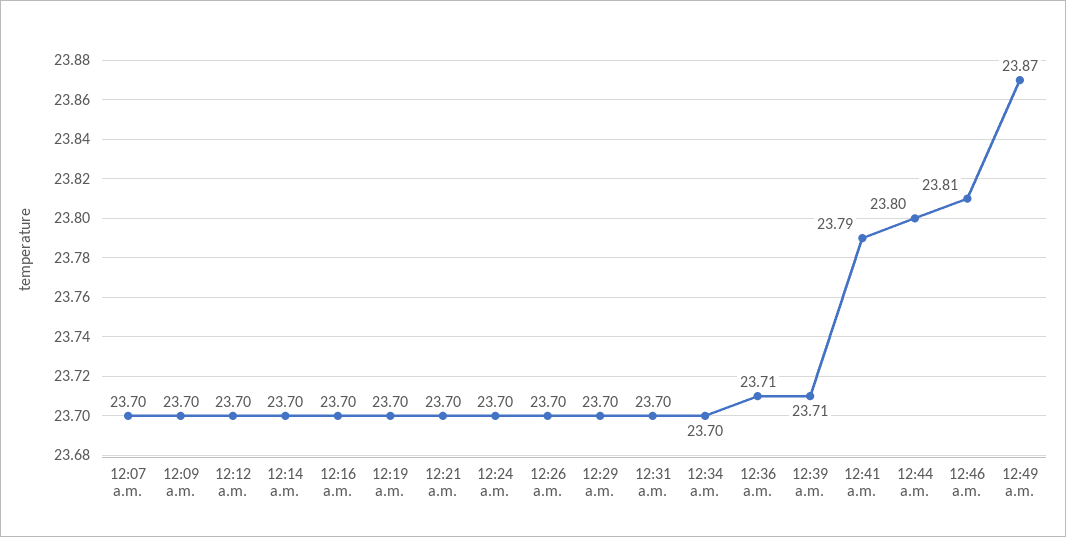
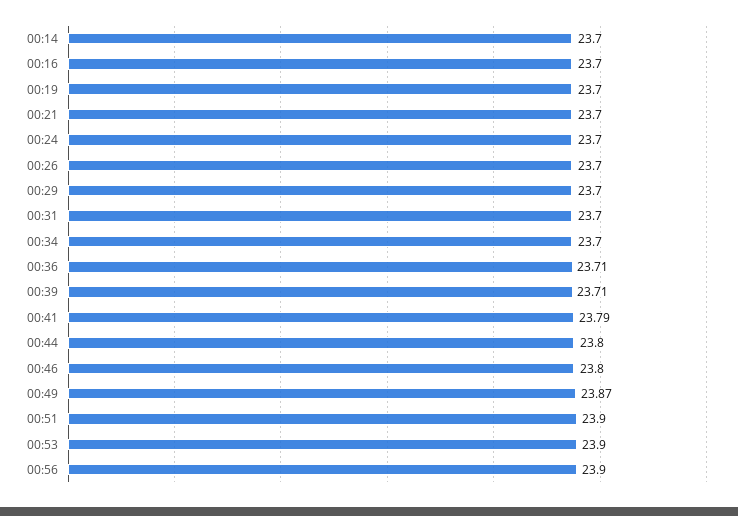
12:07 a.m.: 23.7 -> none
12:09 a.m.: 23.7 -> none
12:12 a.m.: 23.7 -> none
12:46 a.m.: 23.81 -> 23.8
00:51: none -> 23.9
00:53: none -> 23.9
00:56: none -> 23.9

